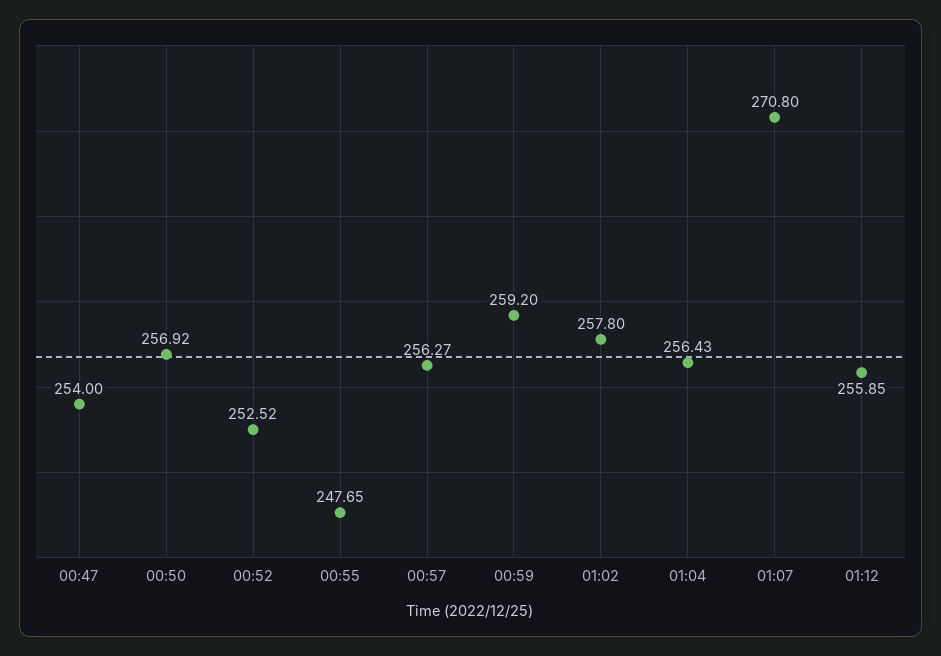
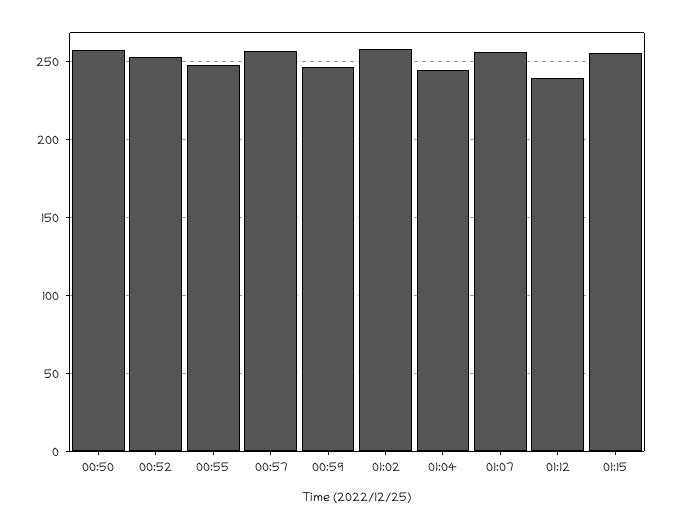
00:47: 254 -> none
00:59: 259.2 -> 245
01:04: 256.43 -> 245
01:07: 270.8 -> 255
01:12: 255.85 -> 240
01:15: none -> 255

